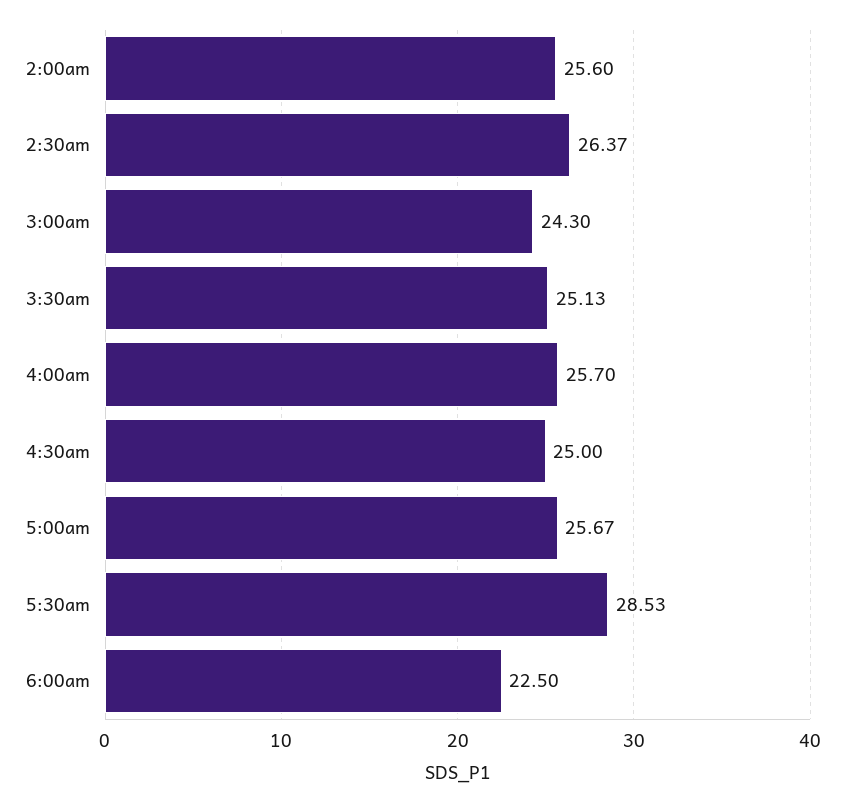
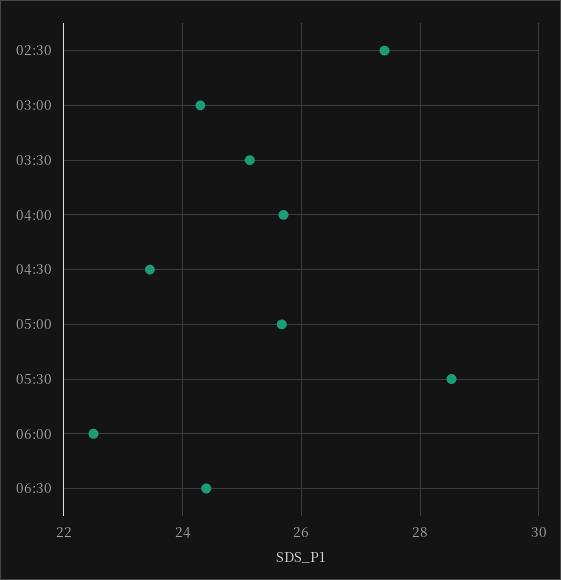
2:00am: 25.6 -> none
2:30am: 26.37 -> 27.4
4:30am: 25 -> 23.4
06:30: none -> 24.4

